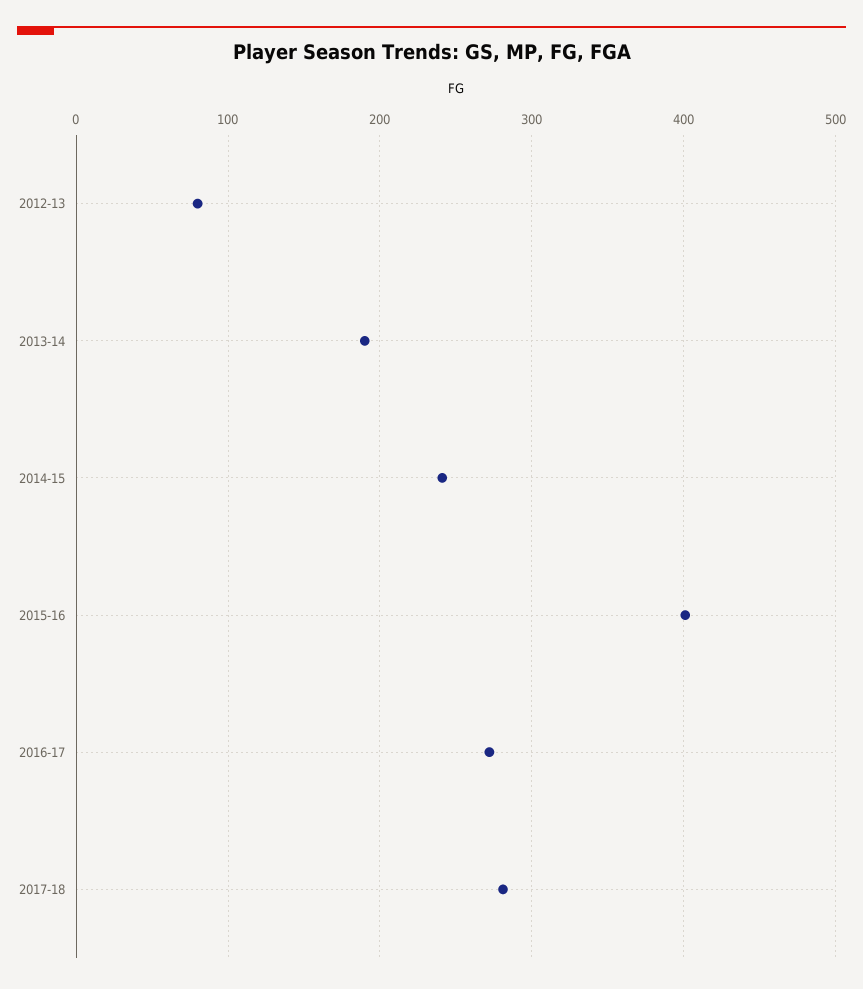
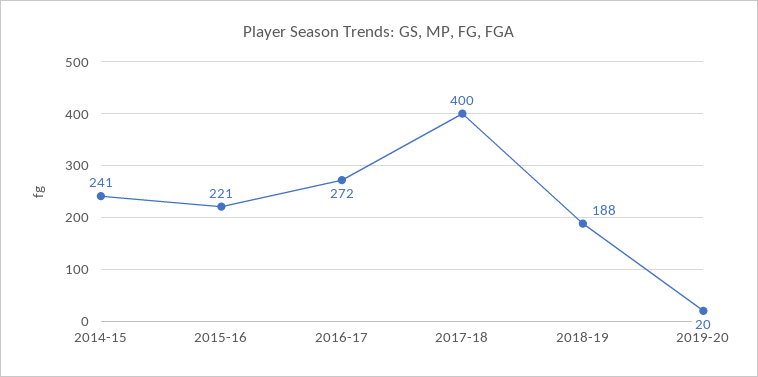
2012-13: 80 -> none
2013-14: 190 -> none
2015-16: 400 -> 221
2017-18: 280 -> 400
2018-19: none -> 188
2019-20: none -> 20

